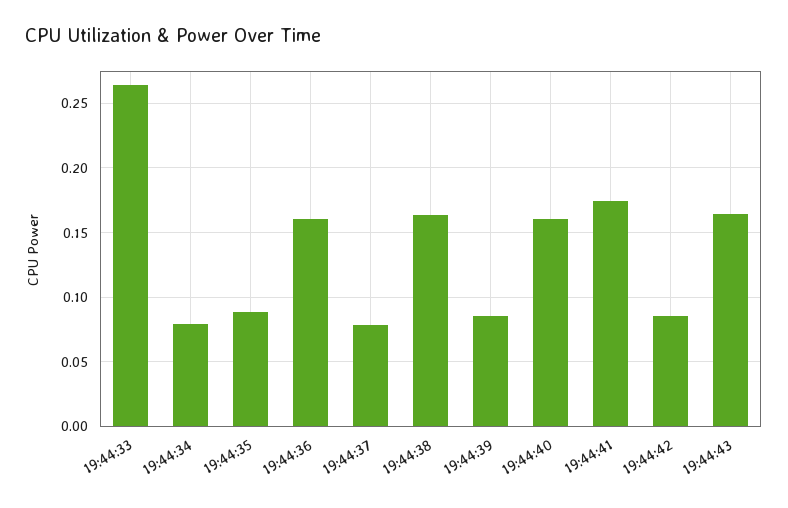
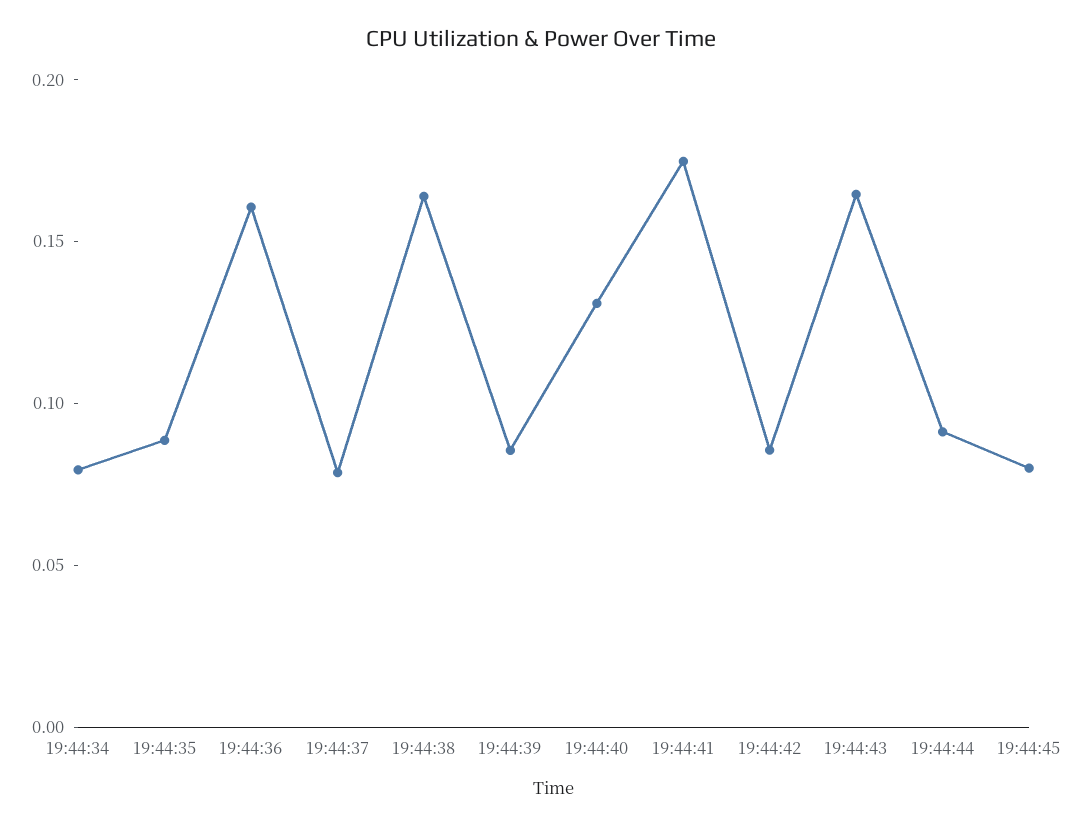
19:44:33: 0.265 -> none
19:44:40: 0.16 -> 0.13
19:44:44: none -> 0.09
19:44:45: none -> 0.08

